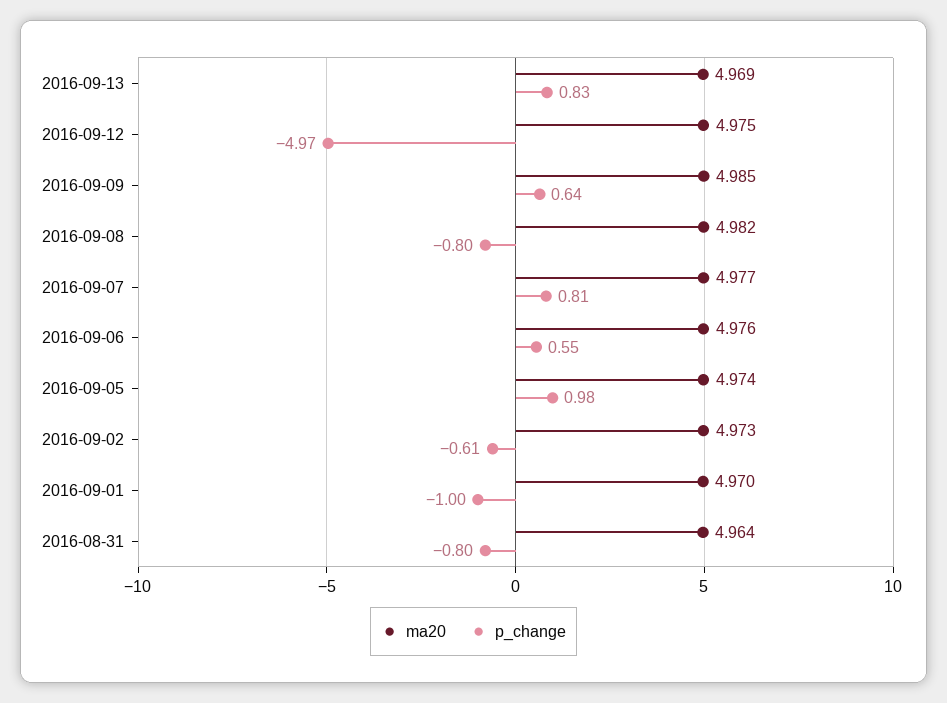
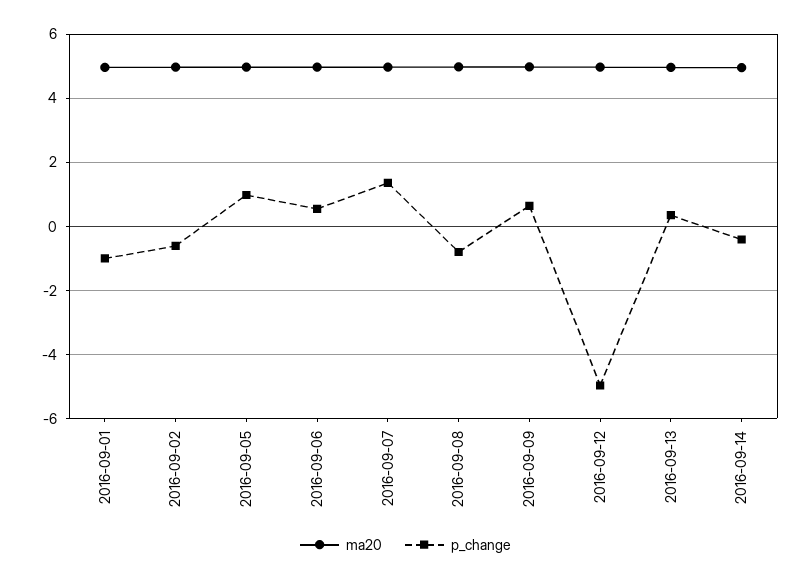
p_change, 2016-09-13: 0.83 -> 0.4
p_change, 2016-09-07: 0.81 -> 1.4
ma20, 2016-08-31: 4.964 -> none
p_change, 2016-08-31: -0.8 -> none
ma20, 2016-09-14: none -> 5
p_change, 2016-09-14: none -> -0.4

